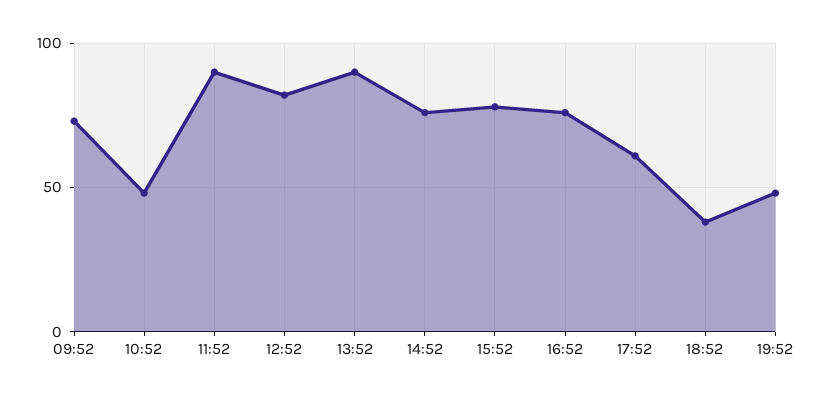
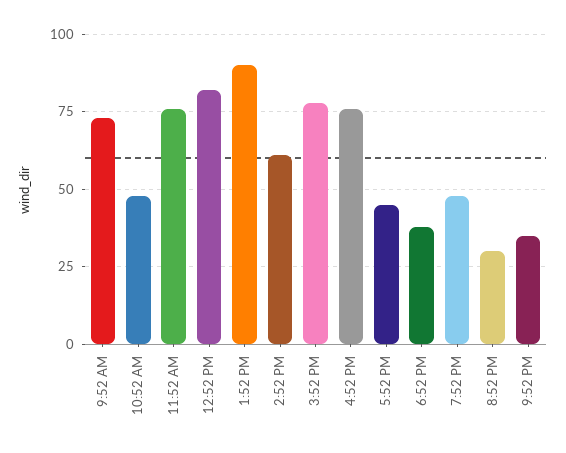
11:52: 90 -> 75
14:52: 75 -> 60
17:52: 60 -> 45
8:52 PM: none -> 30
9:52 PM: none -> 35

